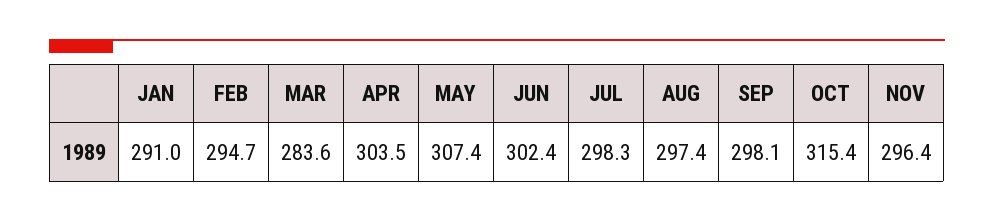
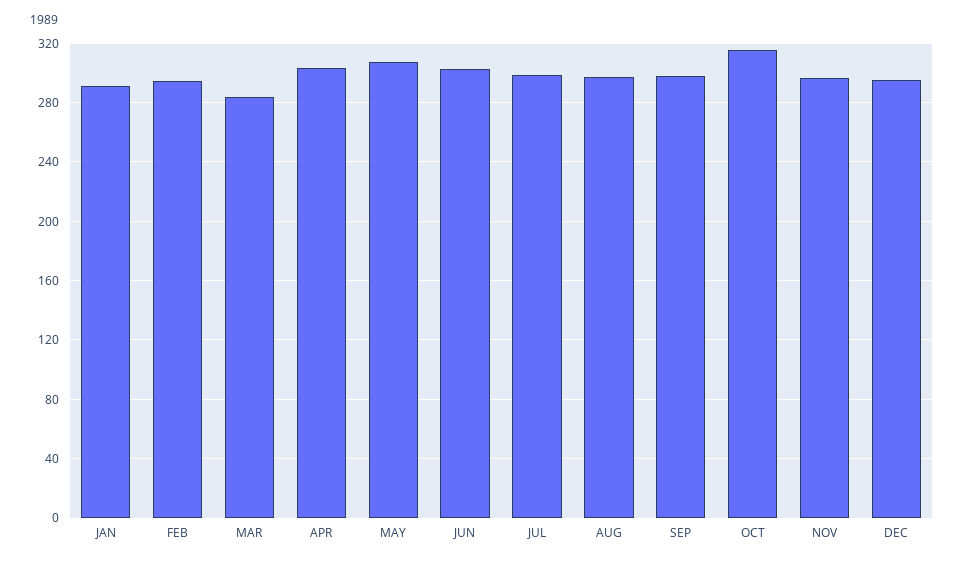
DEC: none -> 295

